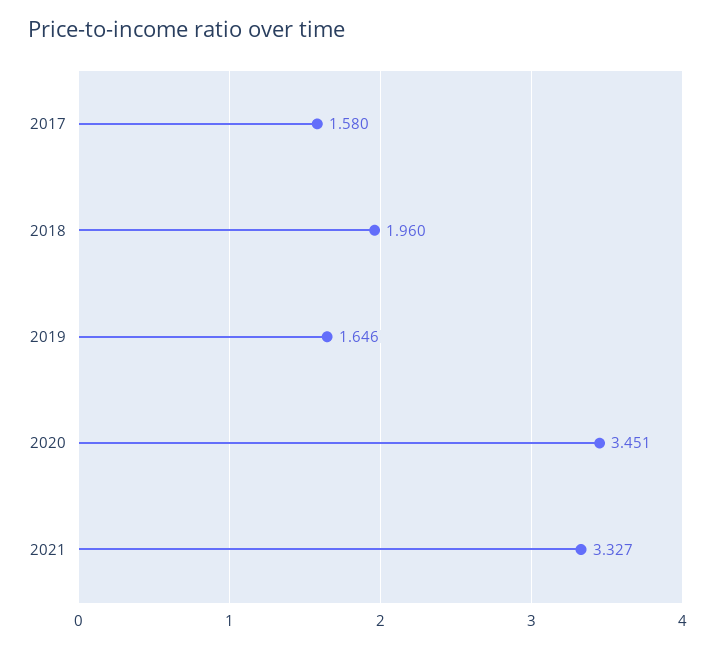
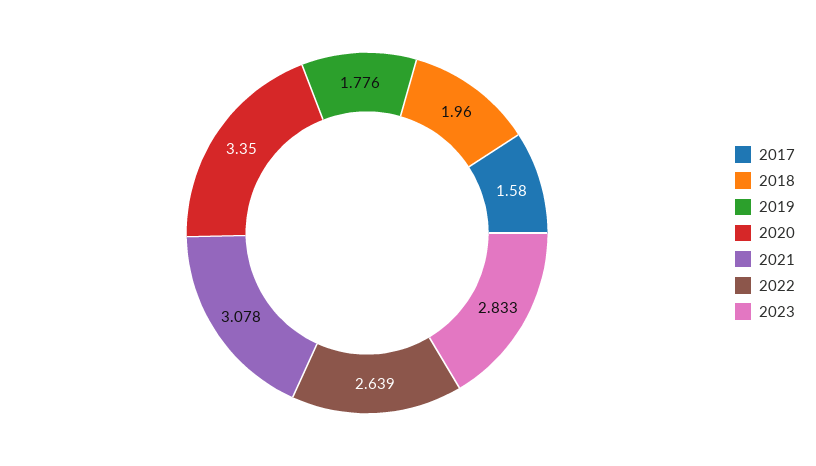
2019: 1.646 -> 1.776
2020: 3.451 -> 3.35
2021: 3.327 -> 3.078
2022: none -> 2.639
2023: none -> 2.833

